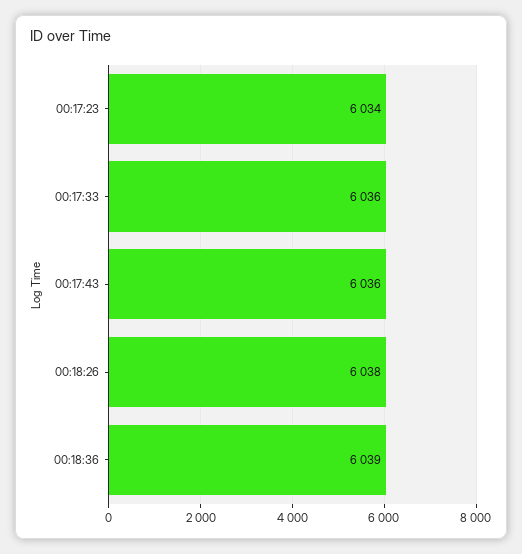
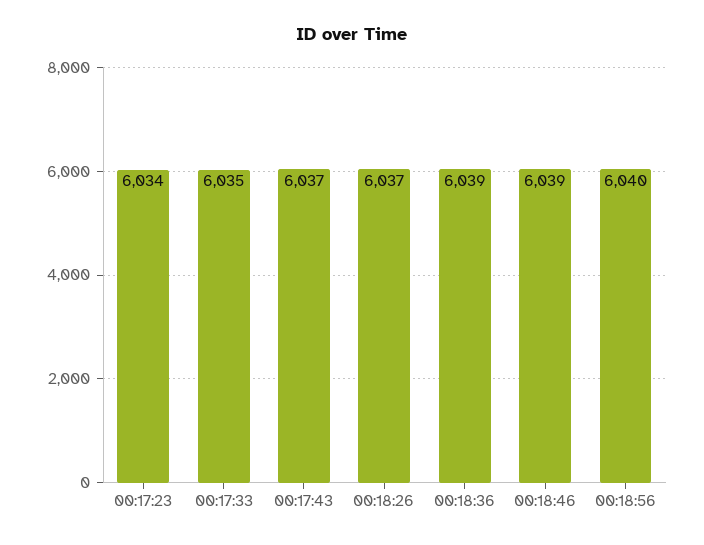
00:17:33: 6036 -> 6035
00:17:43: 6036 -> 6037
00:18:26: 6038 -> 6037
00:18:46: none -> 6039
00:18:56: none -> 6040

